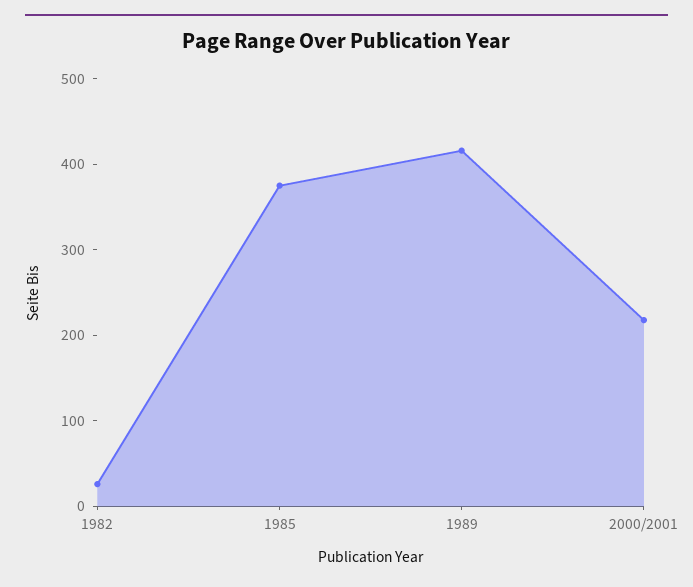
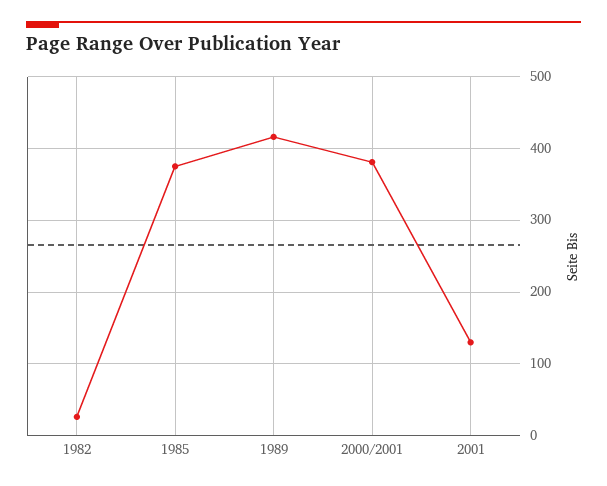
2000/2001: 220 -> 380
2001: none -> 130

